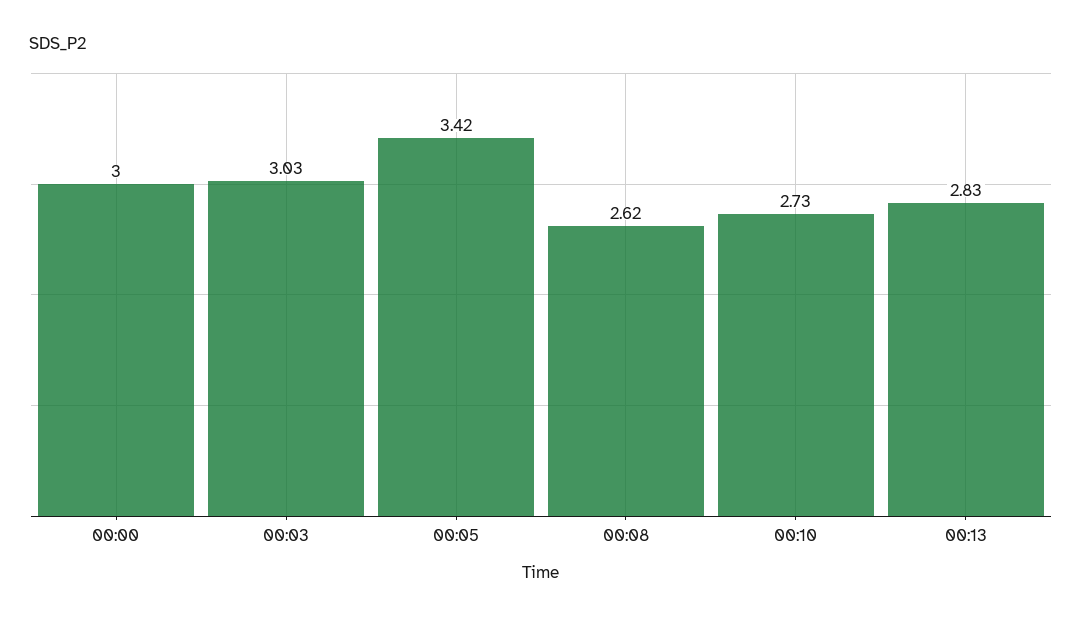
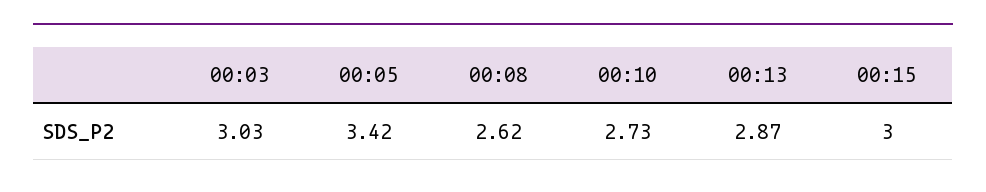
00:00: 3 -> none
00:13: 2.83 -> 2.87
00:15: none -> 3

